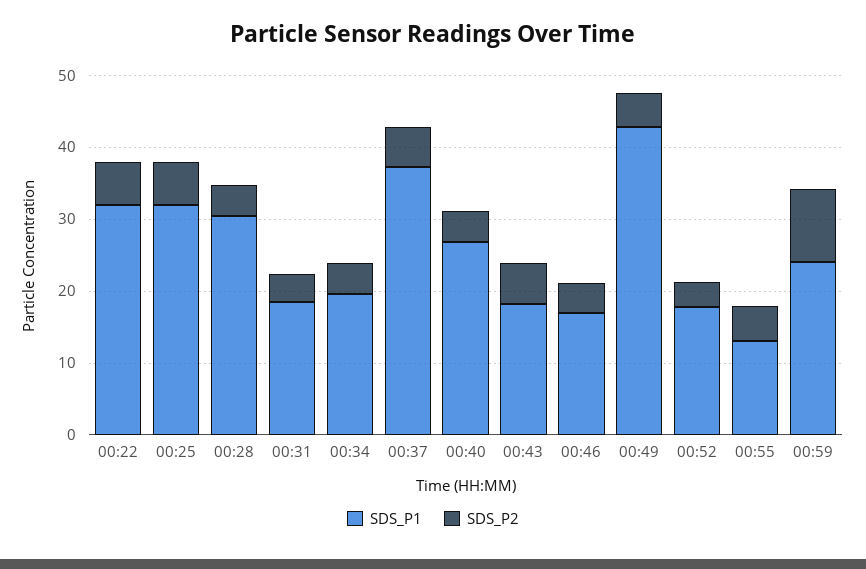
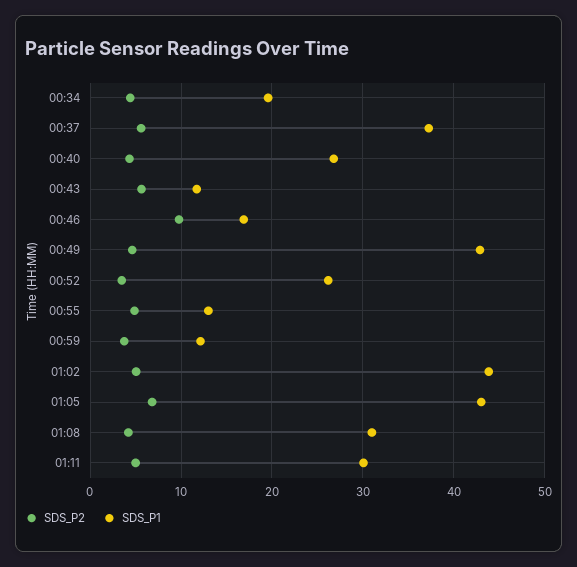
SDS_P1, 00:22: 32 -> none
SDS_P2, 00:22: 6 -> none
SDS_P1, 00:25: 32 -> none
SDS_P2, 00:25: 6 -> none
SDS_P1, 00:28: 30 -> none
SDS_P2, 00:28: 4 -> none
SDS_P1, 00:31: 18 -> none
SDS_P2, 00:31: 4 -> none
SDS_P1, 00:43: 18 -> 12
SDS_P2, 00:46: 4 -> 10
SDS_P1, 00:52: 18 -> 26
SDS_P1, 00:59: 24 -> 12
SDS_P2, 00:59: 10 -> 4
SDS_P2, 01:02: none -> 5
SDS_P1, 01:02: none -> 44
SDS_P2, 01:05: none -> 7
SDS_P1, 01:05: none -> 43
SDS_P2, 01:08: none -> 4
SDS_P1, 01:08: none -> 31
SDS_P2, 01:11: none -> 5
SDS_P1, 01:11: none -> 30

